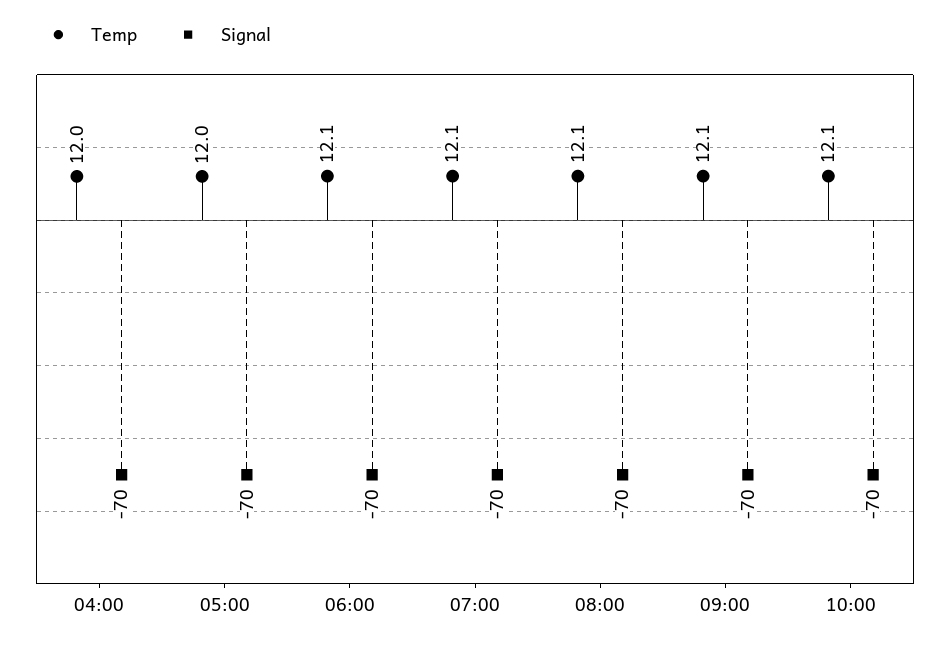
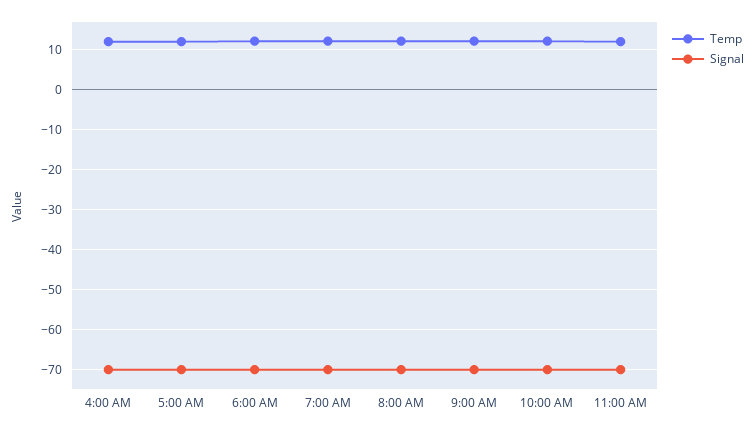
Temp, 11:00 AM: none -> 12
Signal, 11:00 AM: none -> -70

